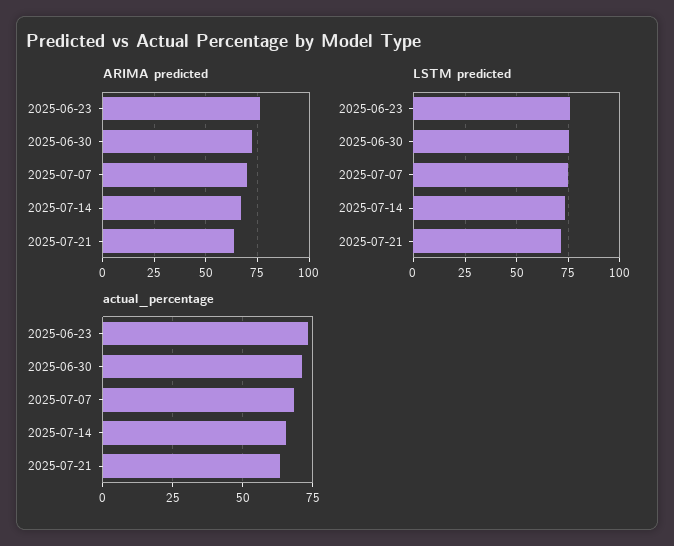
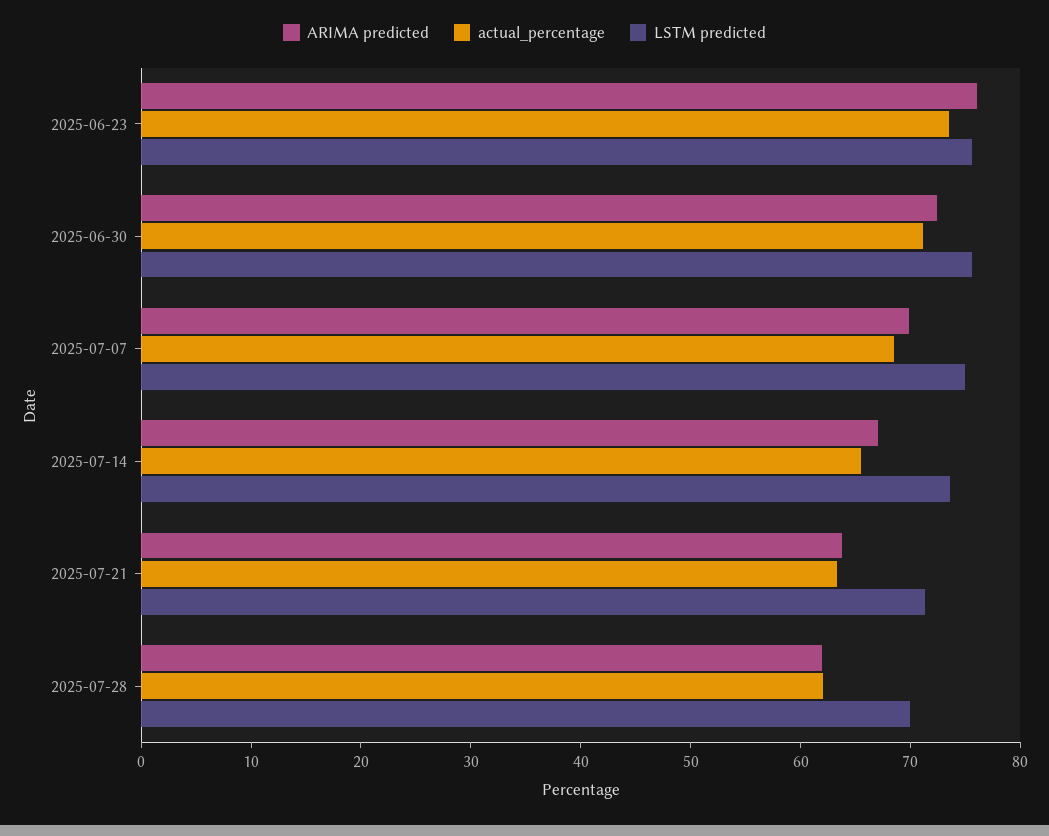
ARIMA predicted, 2025-07-28: none -> 62
actual_percentage, 2025-07-28: none -> 62
LSTM predicted, 2025-07-28: none -> 70

